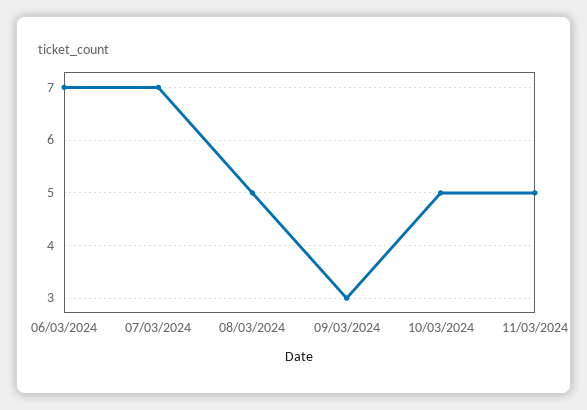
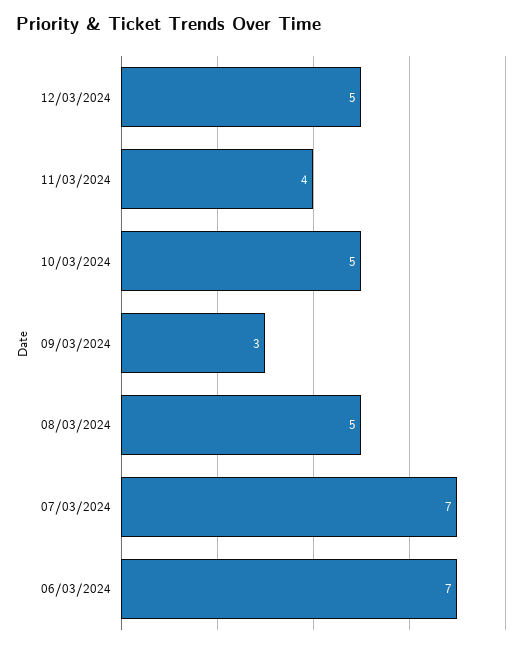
11/03/2024: 5 -> 4
12/03/2024: none -> 5

